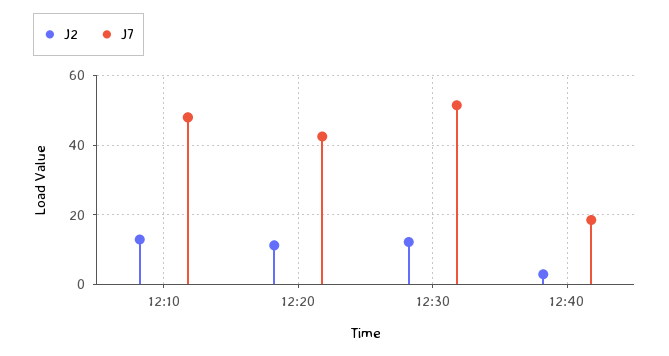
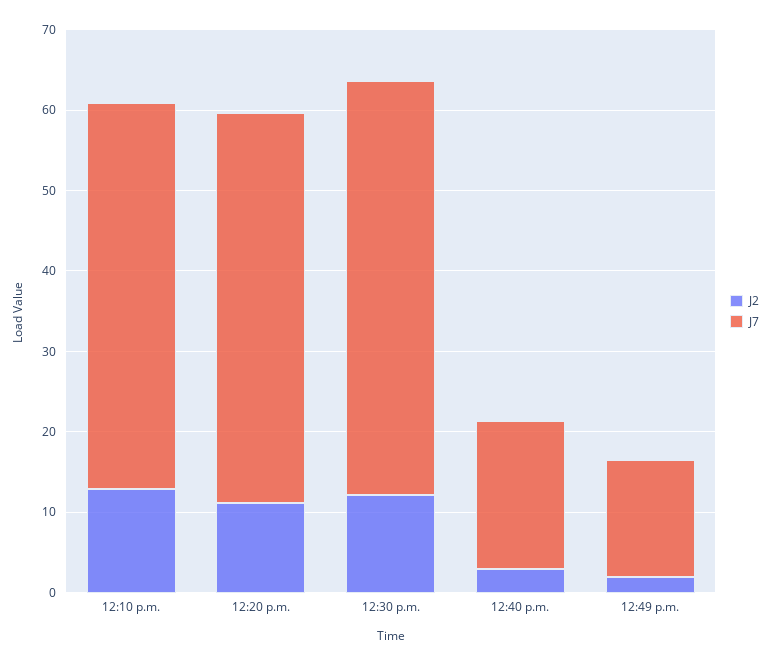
J7, 12:20: 42 -> 48
J2, 12:49 p.m.: none -> 2
J7, 12:49 p.m.: none -> 14

